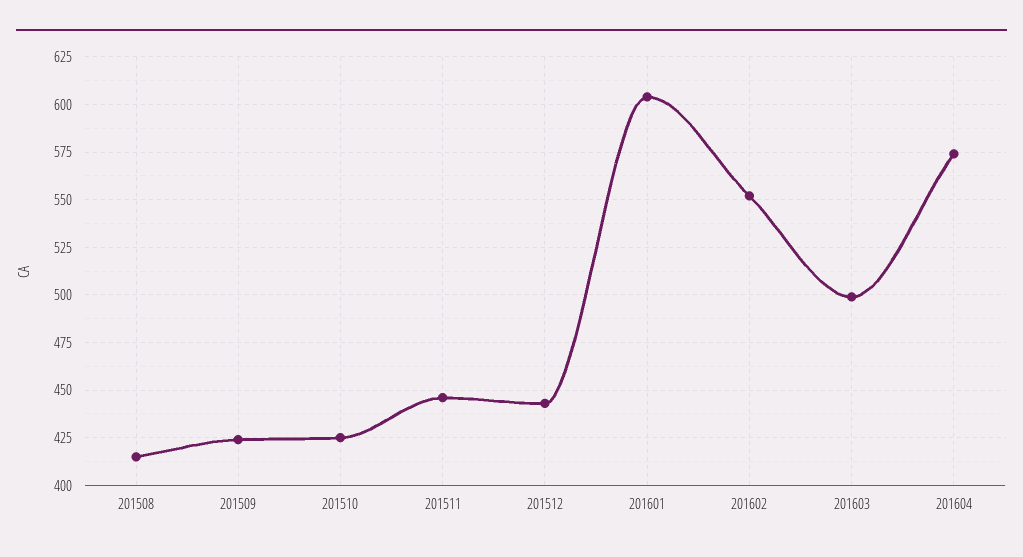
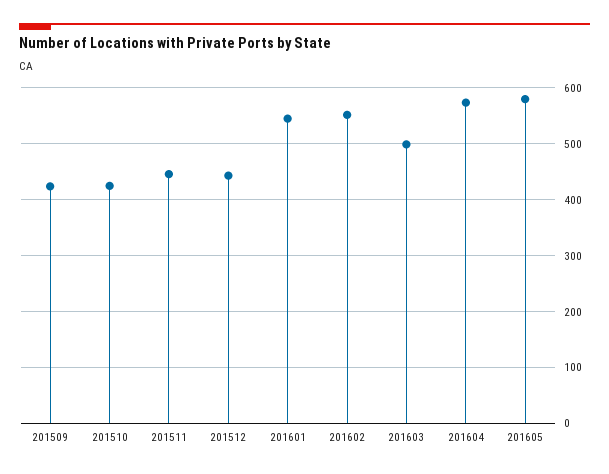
201508: 415 -> none
201601: 605 -> 540
201605: none -> 580

